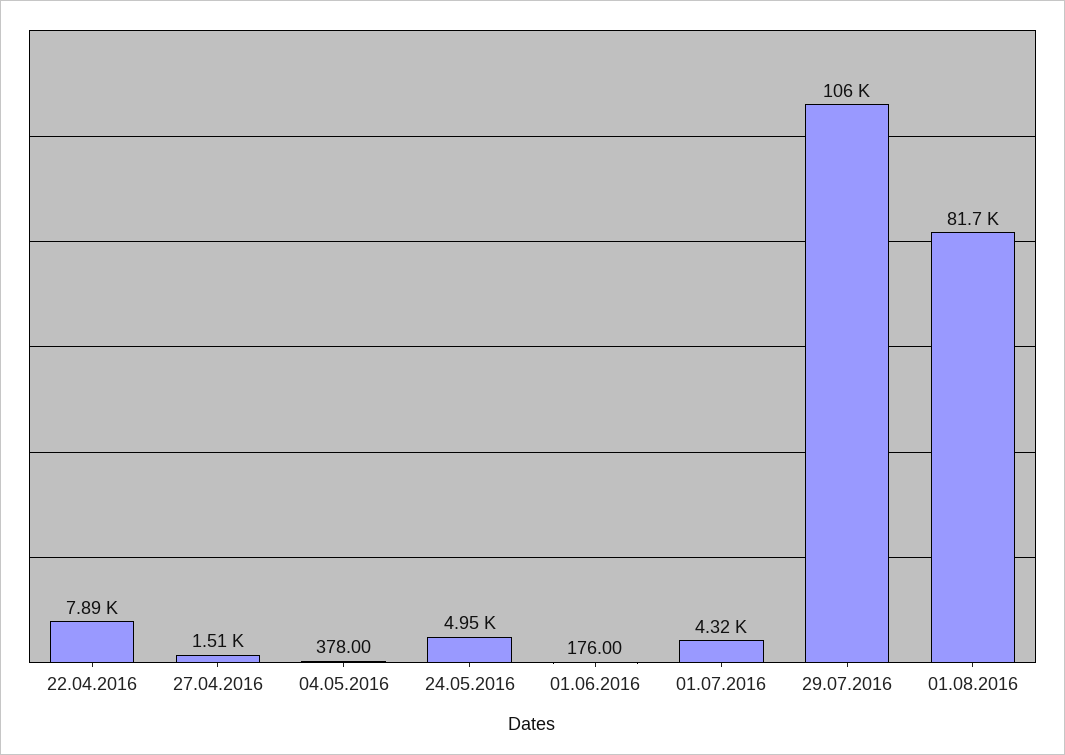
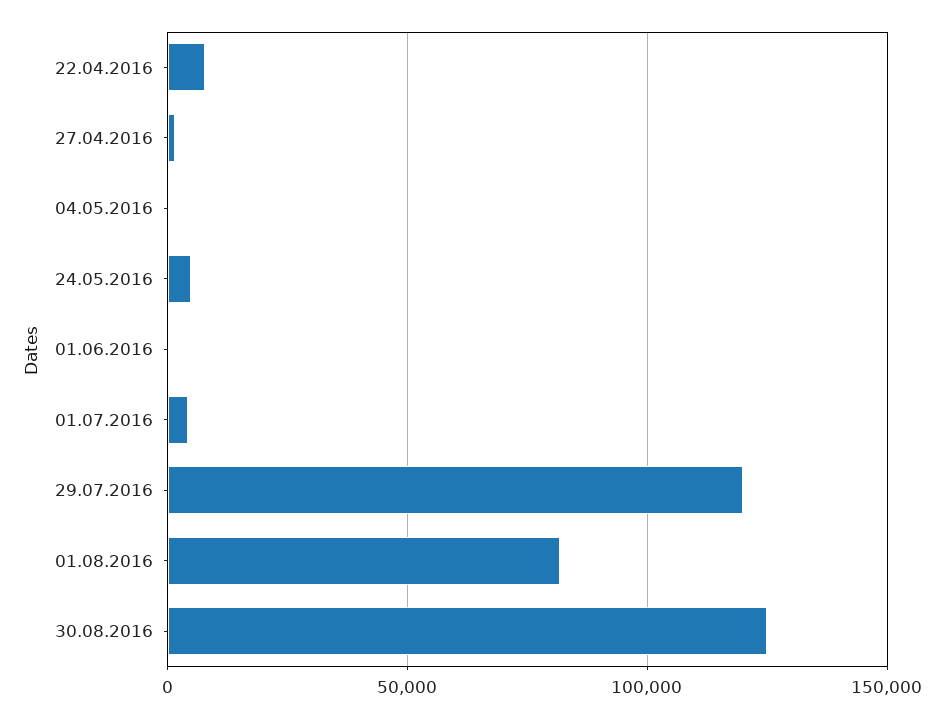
29.07.2016: 106000 -> 120000
30.08.2016: none -> 125000

